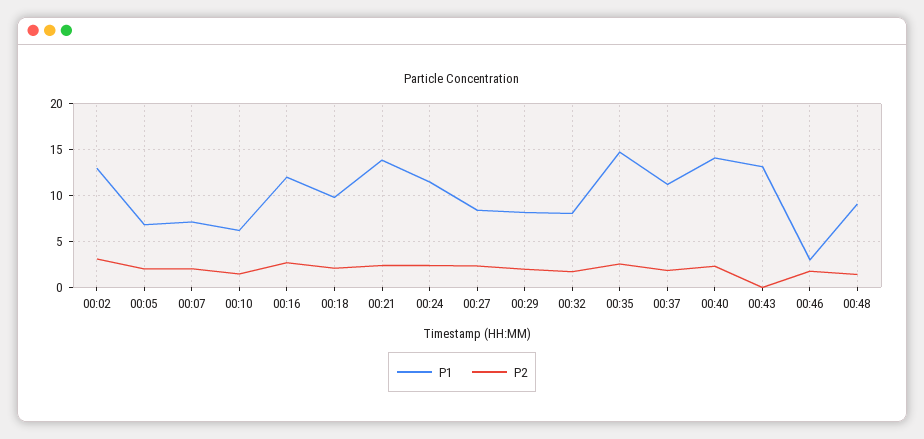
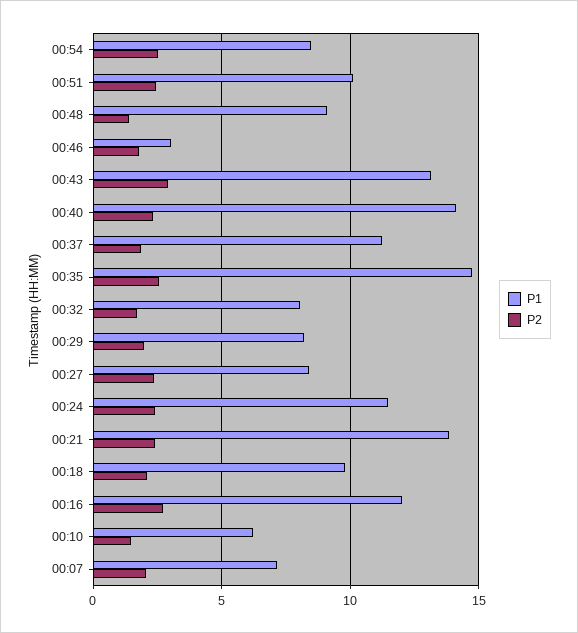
P1, 00:02: 13 -> none
P2, 00:02: 3 -> none
P1, 00:05: 7 -> none
P2, 00:05: 2 -> none
P2, 00:43: 0 -> 3
P1, 00:54: none -> 8.5
P2, 00:54: none -> 2.5
P1, 00:51: none -> 10
P2, 00:51: none -> 2.5

